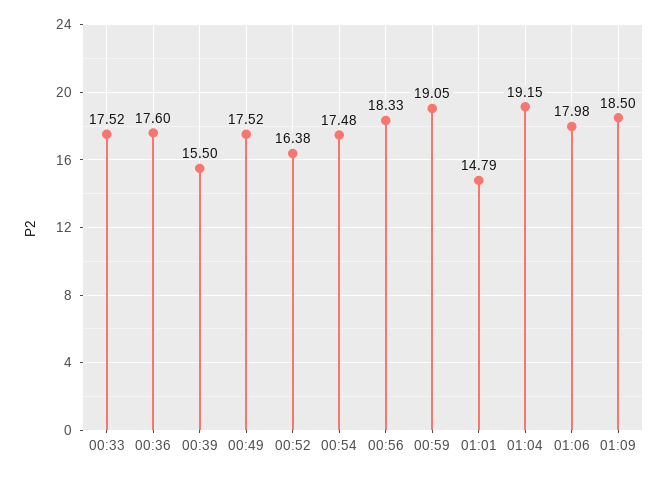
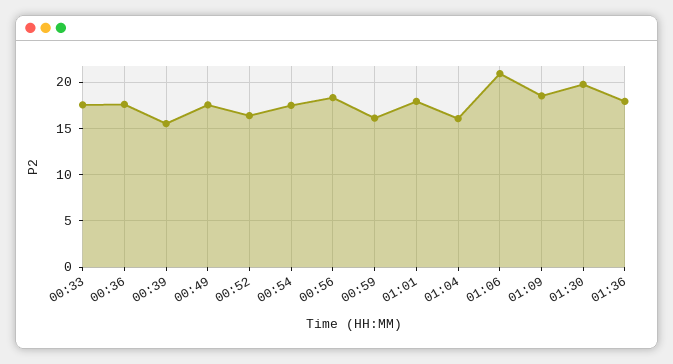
00:59: 19.05 -> 16
01:01: 14.79 -> 18
01:04: 19.15 -> 16
01:06: 17.98 -> 21
01:30: none -> 20
01:36: none -> 18

